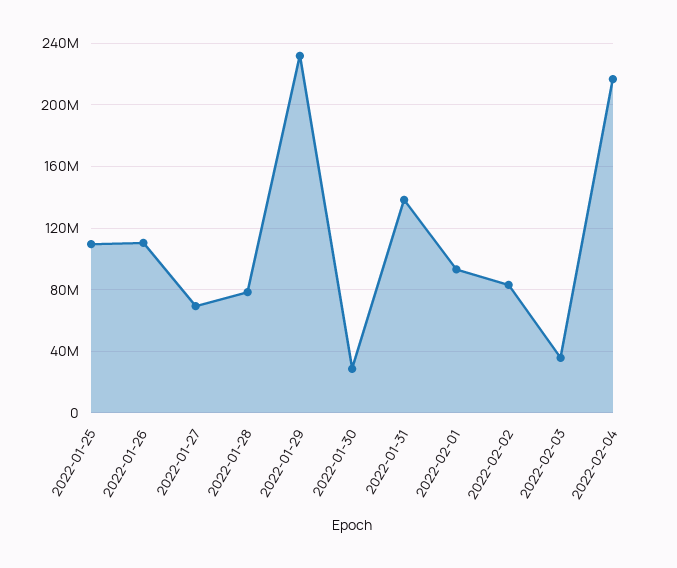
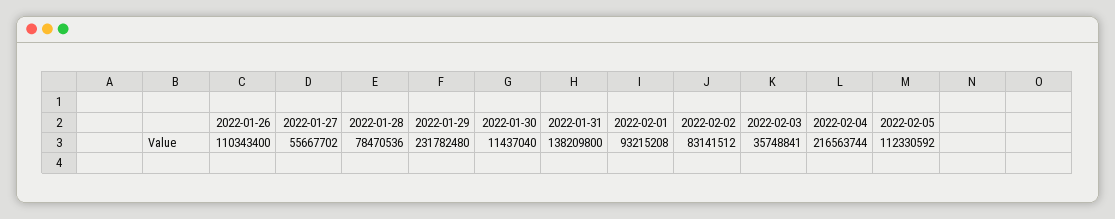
2022-01-25: 110000000 -> none
2022-01-27: 70000000 -> 55667702
2022-01-30: 30000000 -> 11437040
2022-02-05: none -> 112330592

